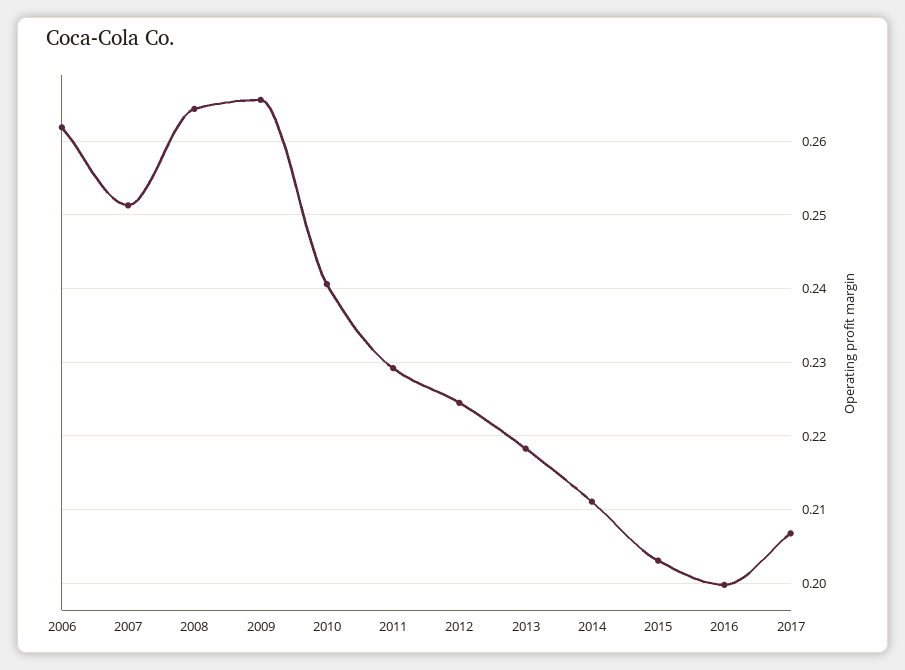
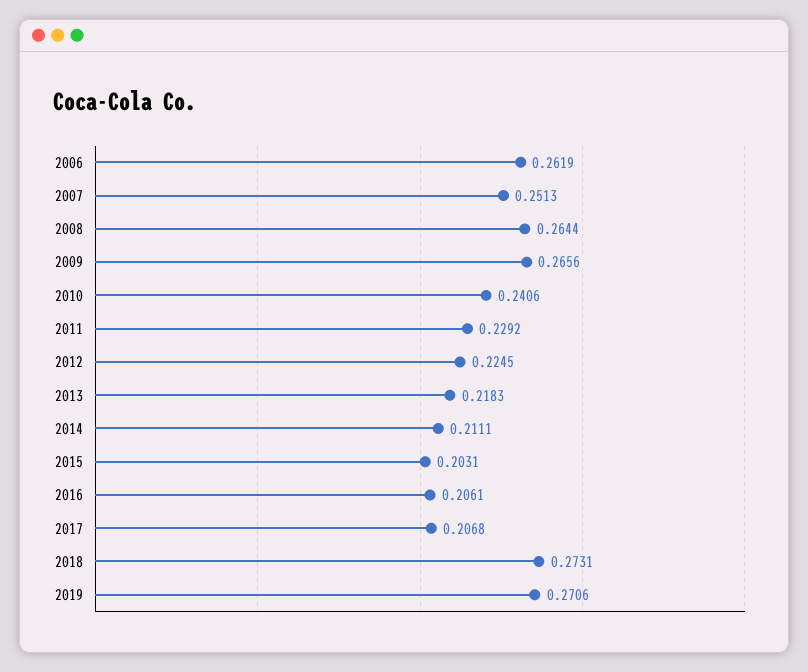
2016: 0.2 -> 0.2061
2018: none -> 0.2731
2019: none -> 0.2706

